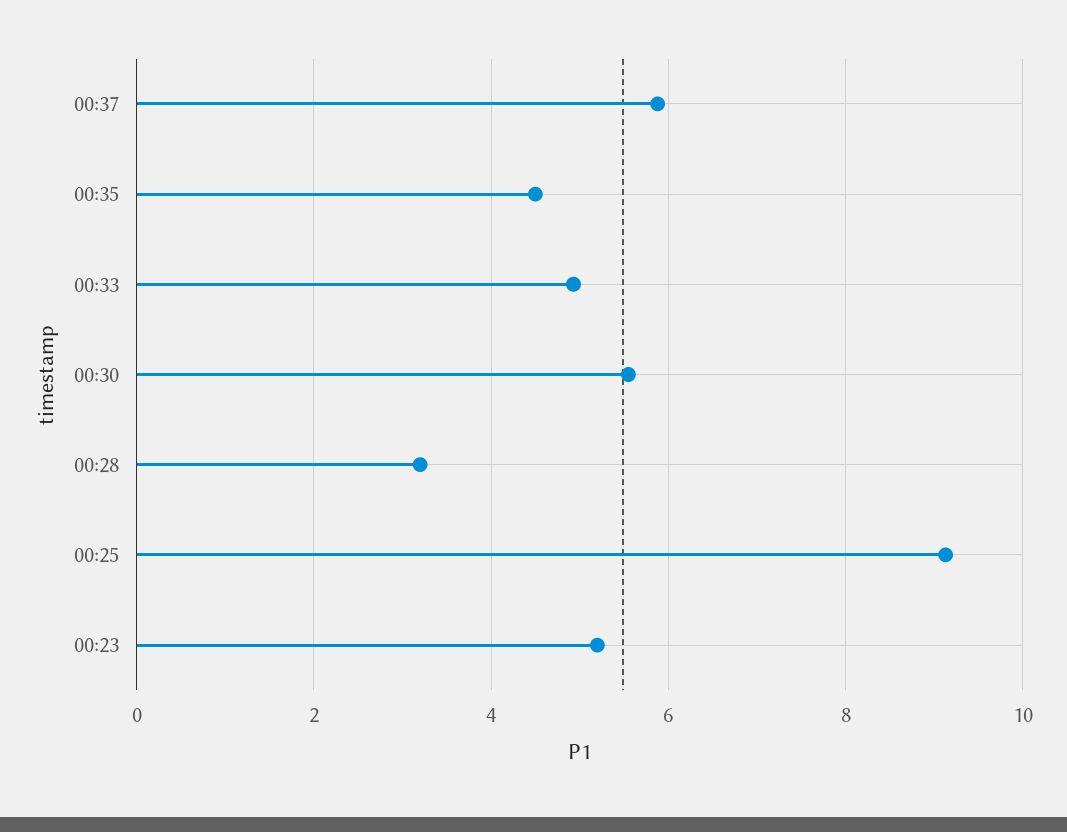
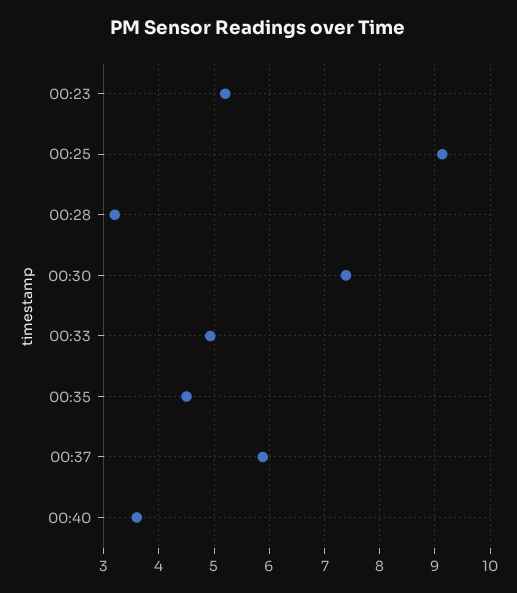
00:30: 5.6 -> 7.4
00:40: none -> 3.6

